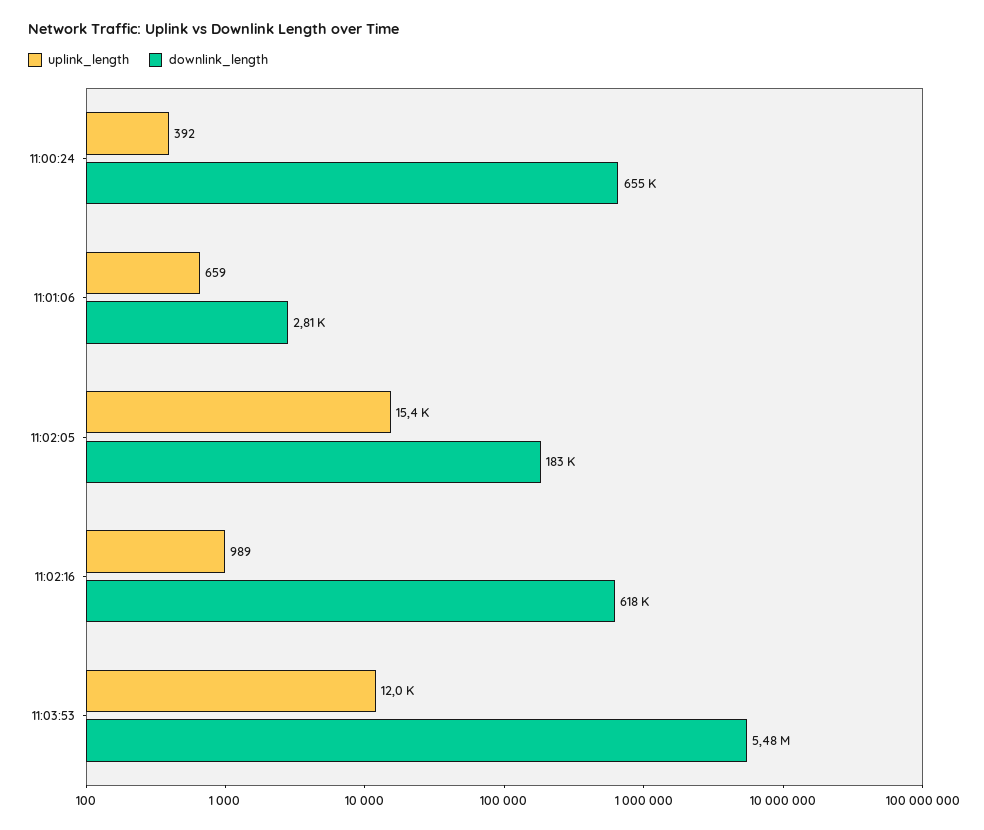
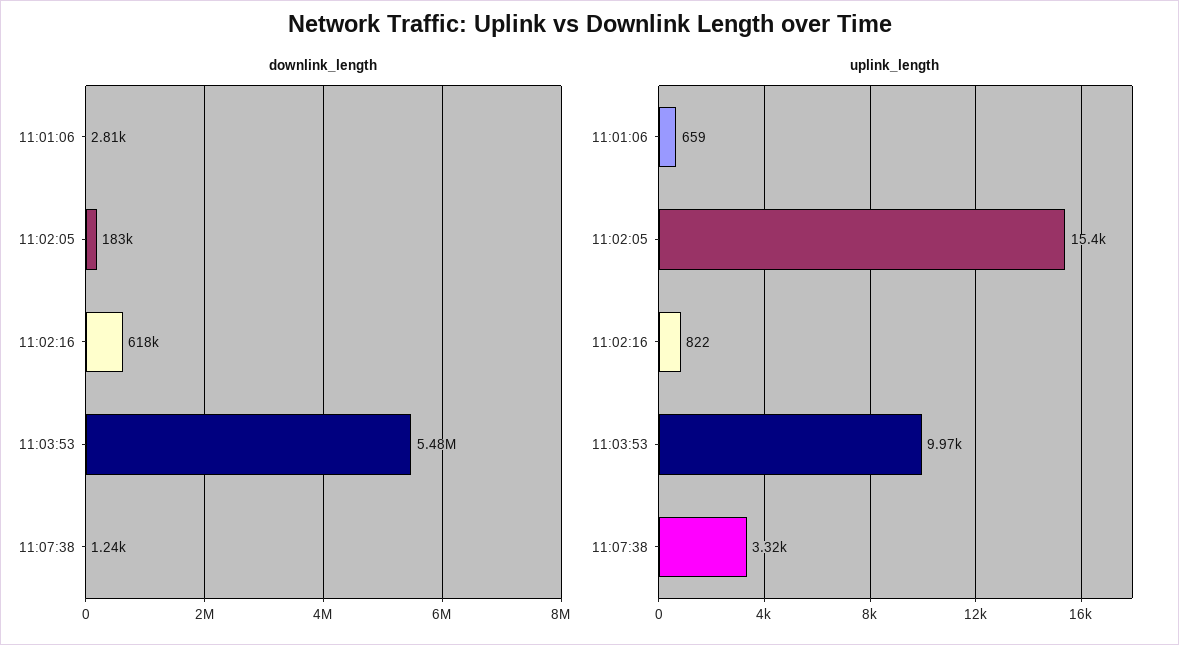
uplink_length, 11:00:24: 392 -> none
downlink_length, 11:00:24: 655000 -> none
uplink_length, 11:02:16: 989 -> 822
uplink_length, 11:03:53: 12000 -> 9970
downlink_length, 11:07:38: none -> 1240
uplink_length, 11:07:38: none -> 3320

